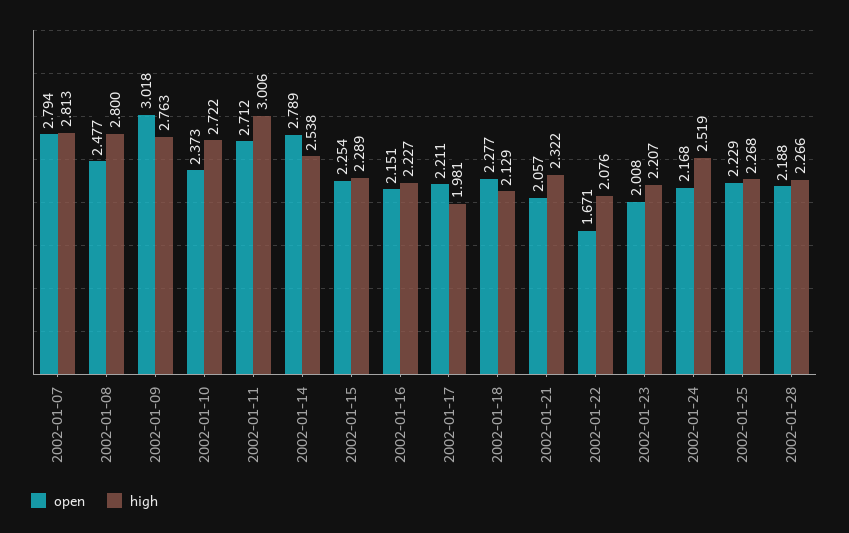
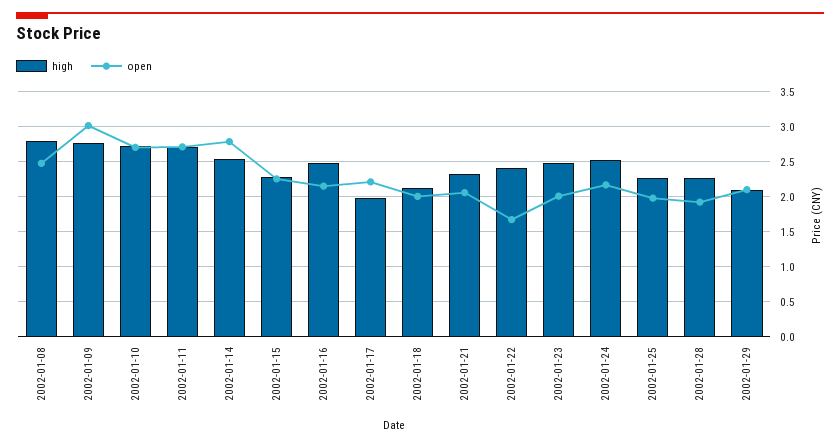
open, 2002-01-07: 2.794 -> none
high, 2002-01-07: 2.813 -> none
open, 2002-01-10: 2.373 -> 2.7
high, 2002-01-11: 3.006 -> 2.7
high, 2002-01-16: 2.227 -> 2.5
open, 2002-01-18: 2.277 -> 2
high, 2002-01-22: 2.076 -> 2.4
high, 2002-01-23: 2.207 -> 2.5
open, 2002-01-25: 2.229 -> 2
open, 2002-01-28: 2.188 -> 1.9
high, 2002-01-29: none -> 2.1
open, 2002-01-29: none -> 2.1

